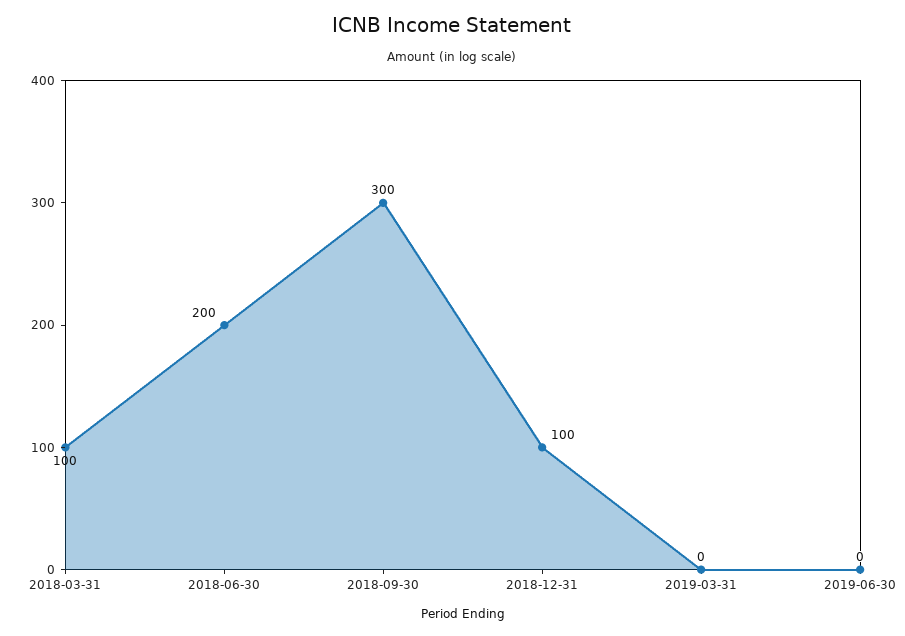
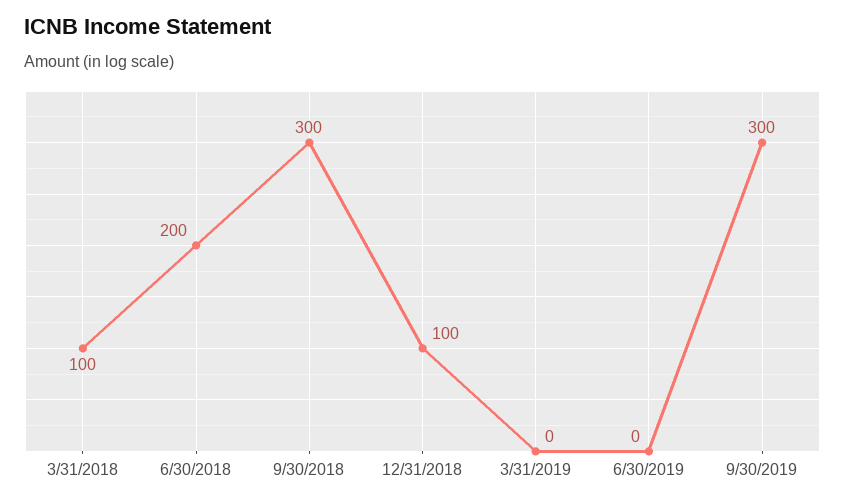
9/30/2019: none -> 300

